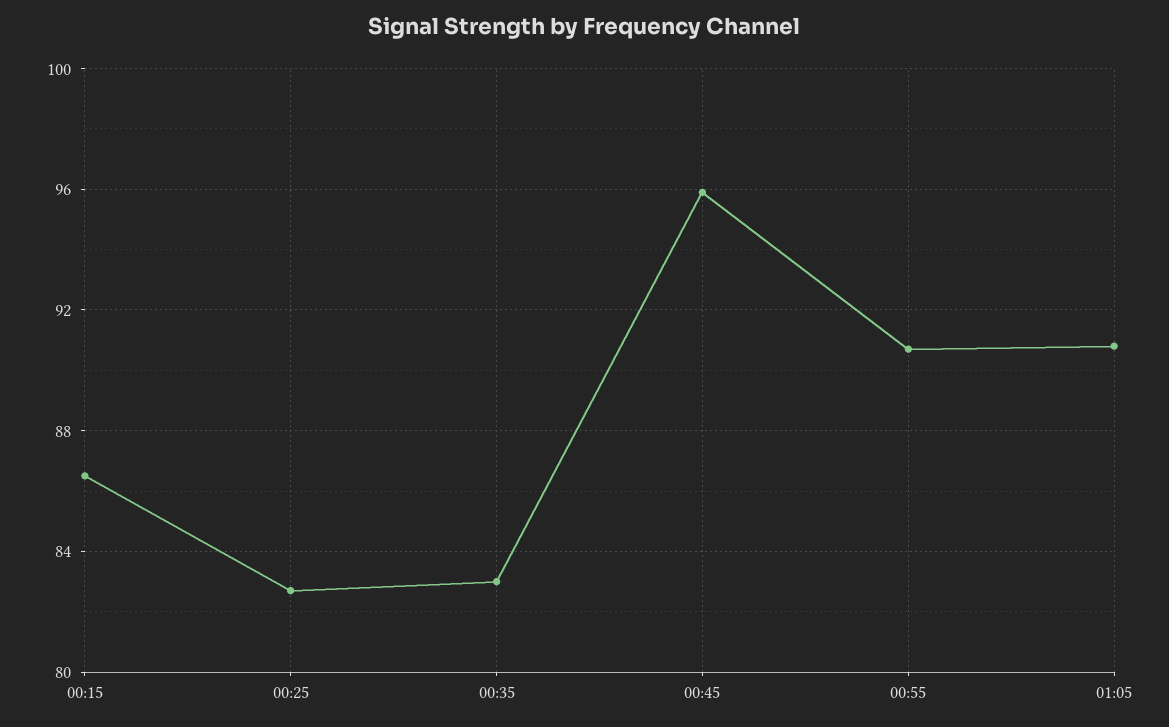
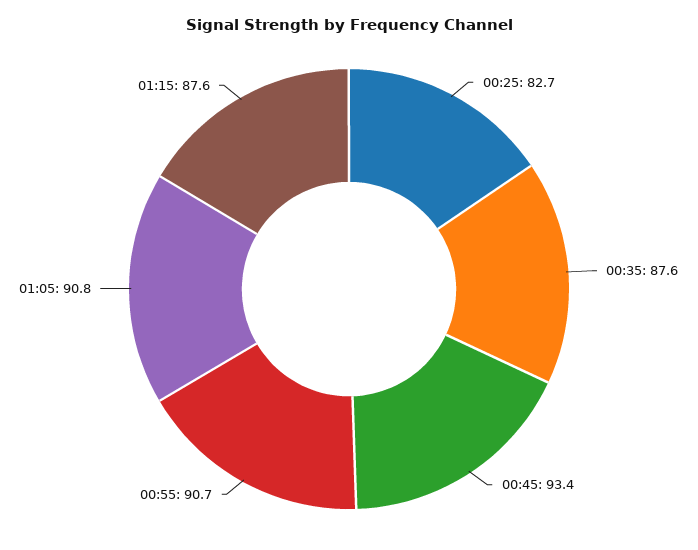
00:15: 86.5 -> none
00:35: 83 -> 87.6
00:45: 96 -> 93.4
01:15: none -> 87.6

